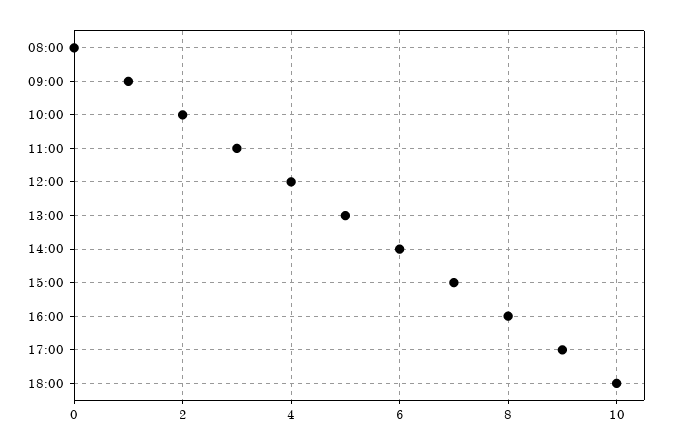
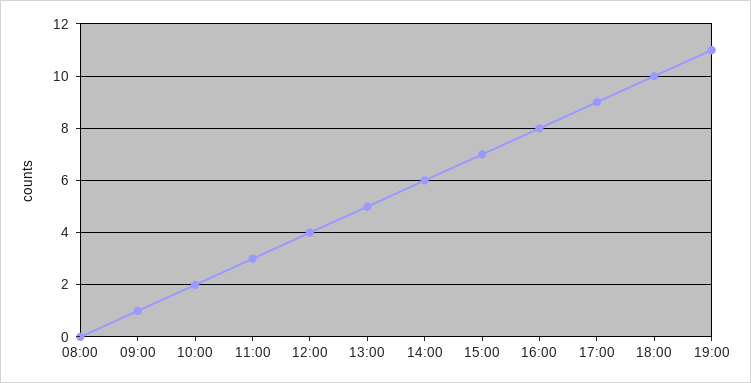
19:00: none -> 11

